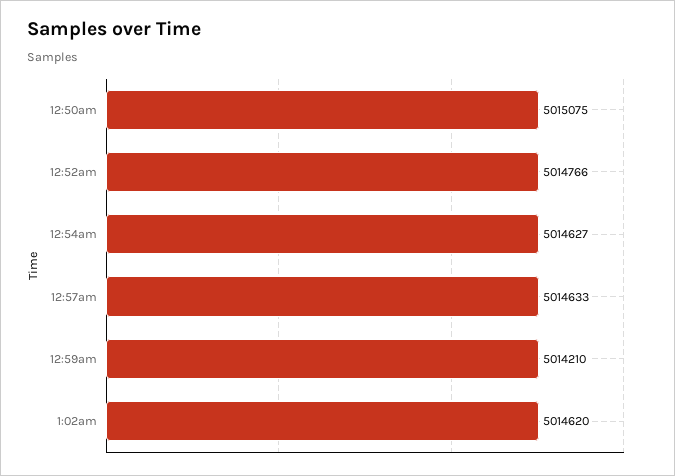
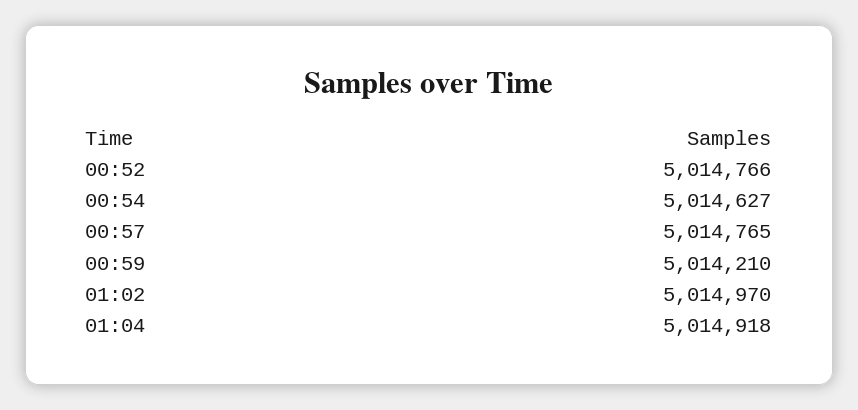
12:50am: 5015075 -> none
12:57am: 5014633 -> 5014765
1:02am: 5014620 -> 5014970
01:04: none -> 5014918

